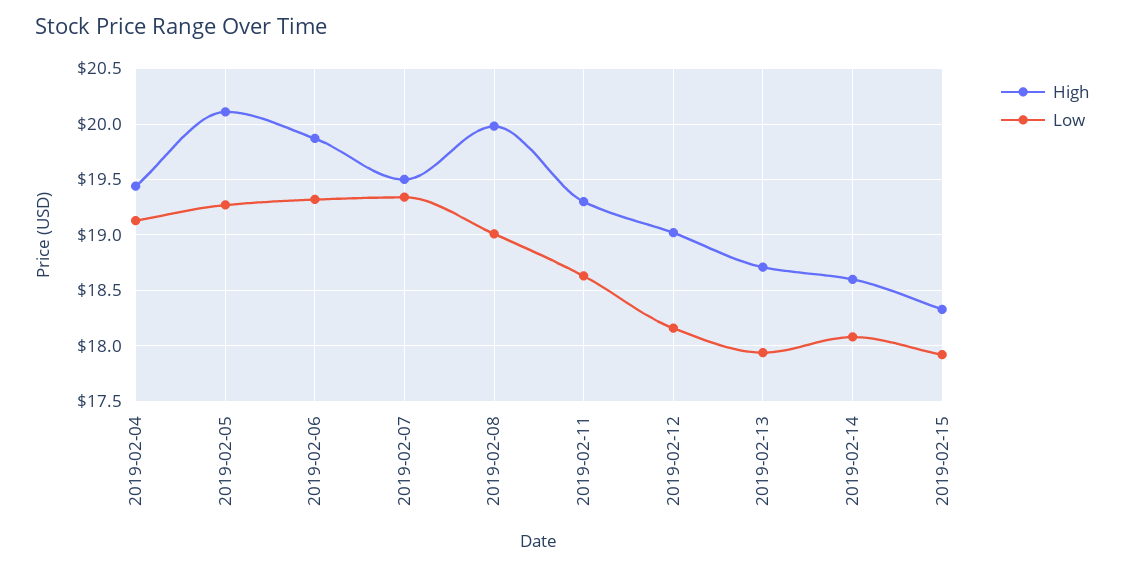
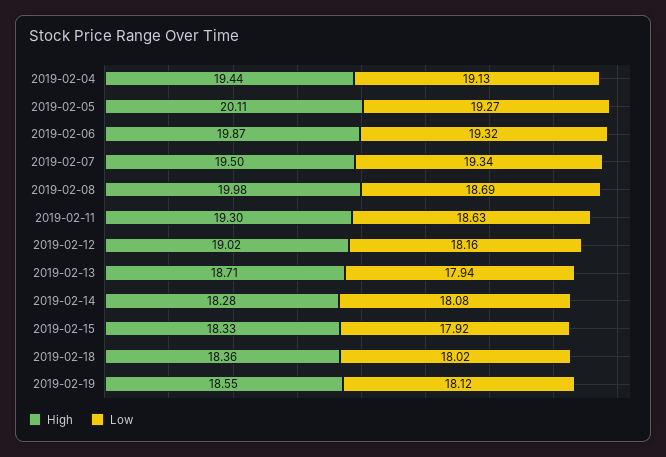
Low, 2019-02-08: 19 -> 18.69
High, 2019-02-14: 18.6 -> 18.28
High, 2019-02-18: none -> 18.36
Low, 2019-02-18: none -> 18.02
High, 2019-02-19: none -> 18.55
Low, 2019-02-19: none -> 18.12

